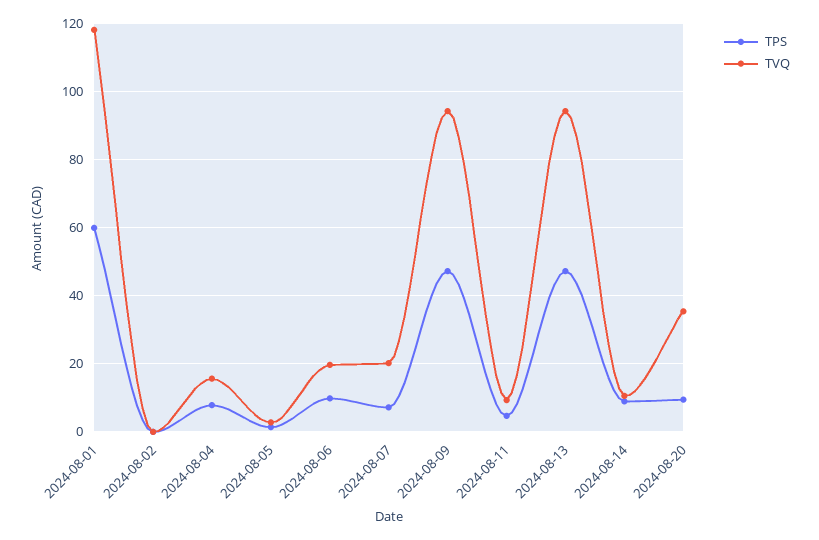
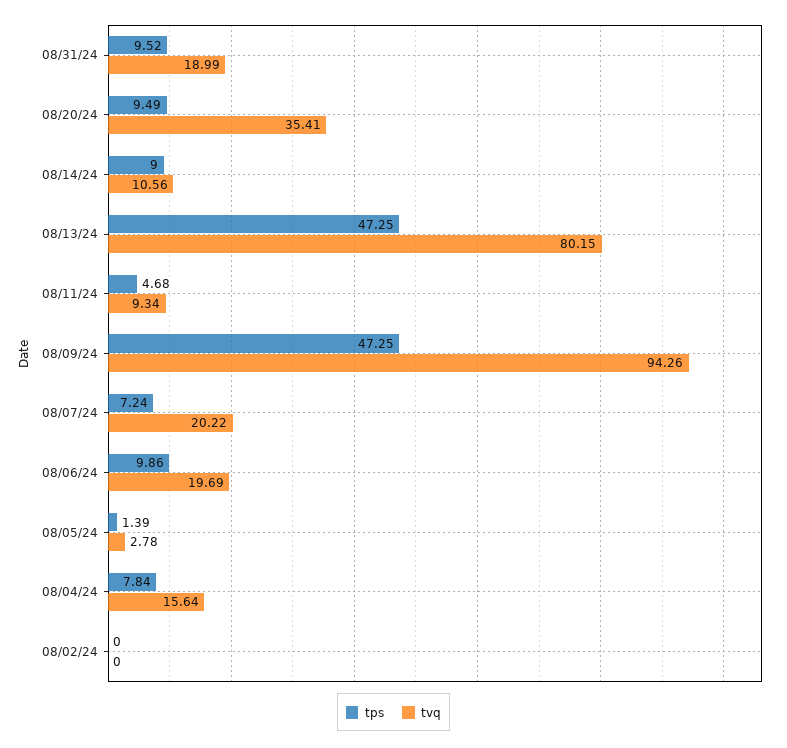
TPS, 2024-08-01: 60 -> none
TVQ, 2024-08-01: 118 -> none
TVQ, 2024-08-13: 94 -> 80.15
TPS, 08/31/24: none -> 9.52
TVQ, 08/31/24: none -> 18.99

